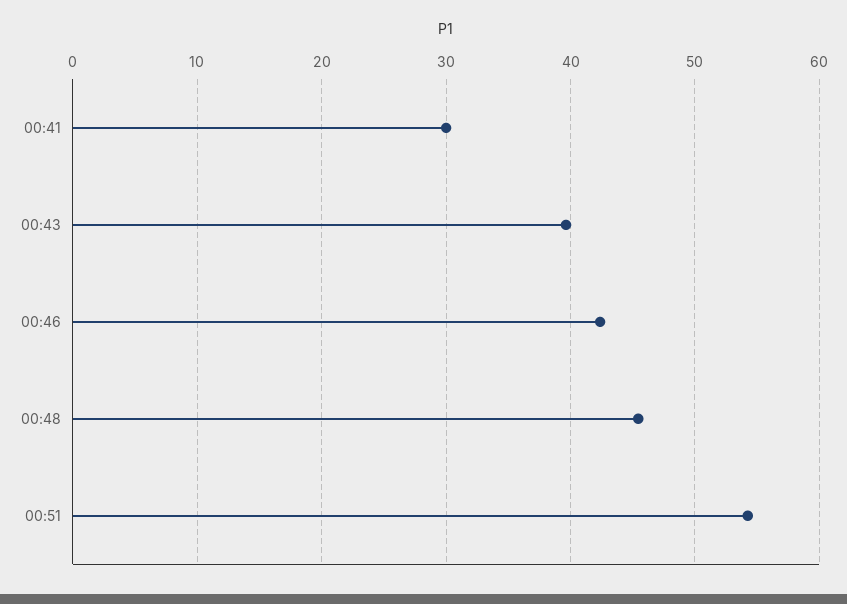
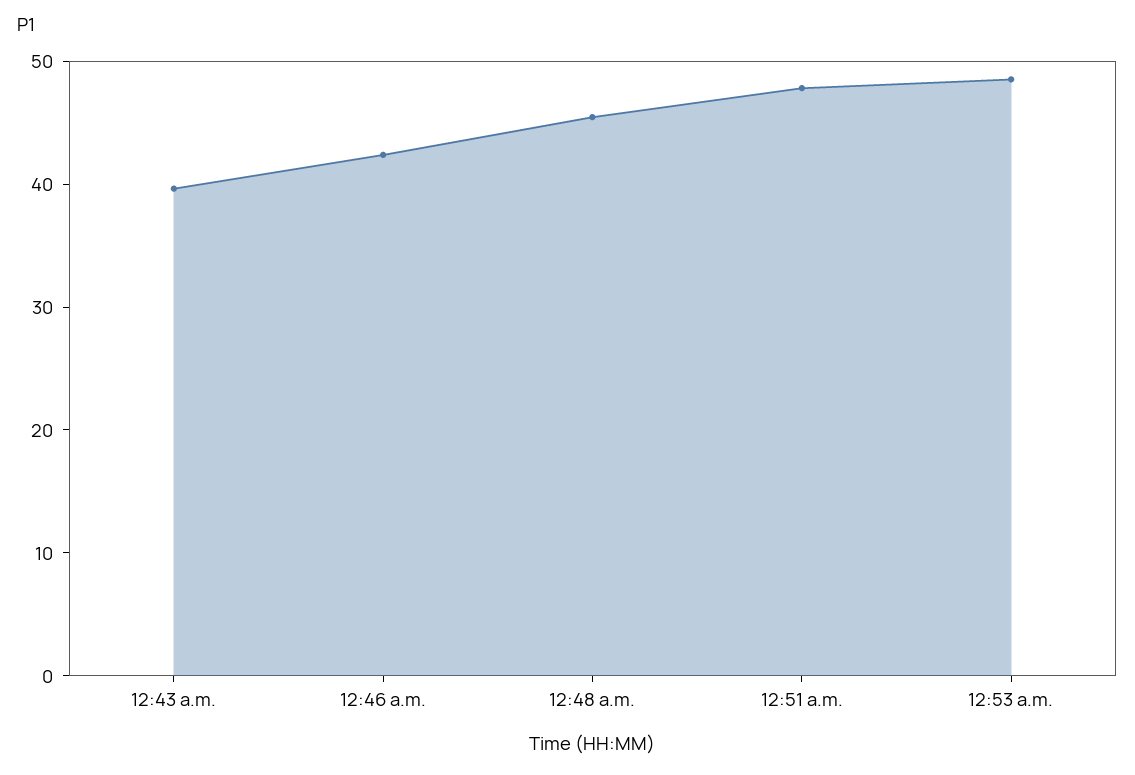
00:41: 30 -> none
00:51: 54 -> 48
12:53 a.m.: none -> 48

